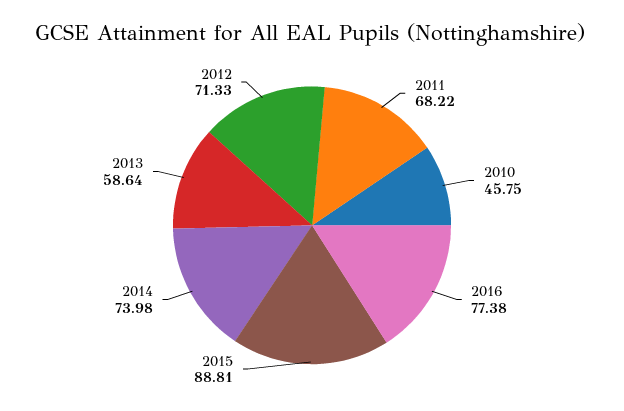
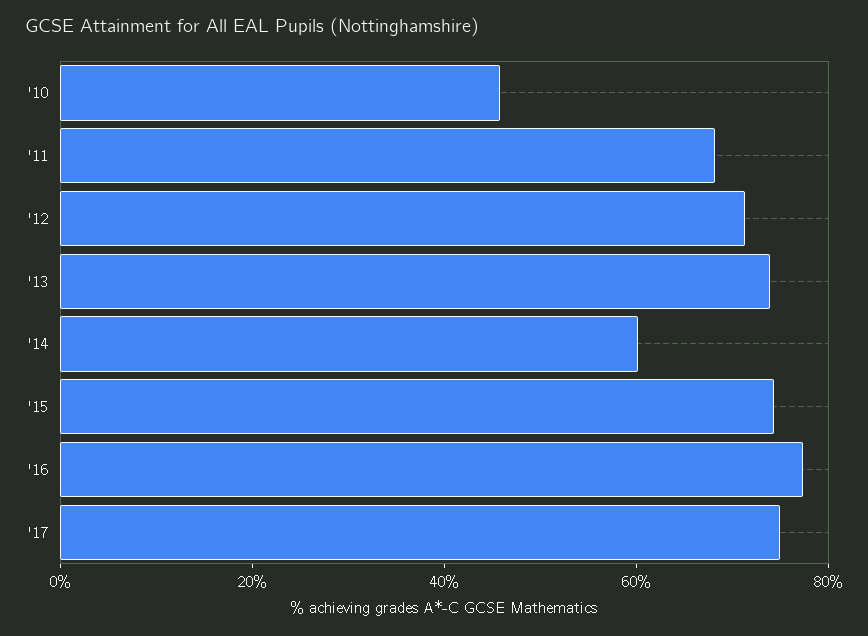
2015: 88.81 -> 75
2014: 73.98 -> 60
2013: 58.64 -> 75
'17: none -> 75

